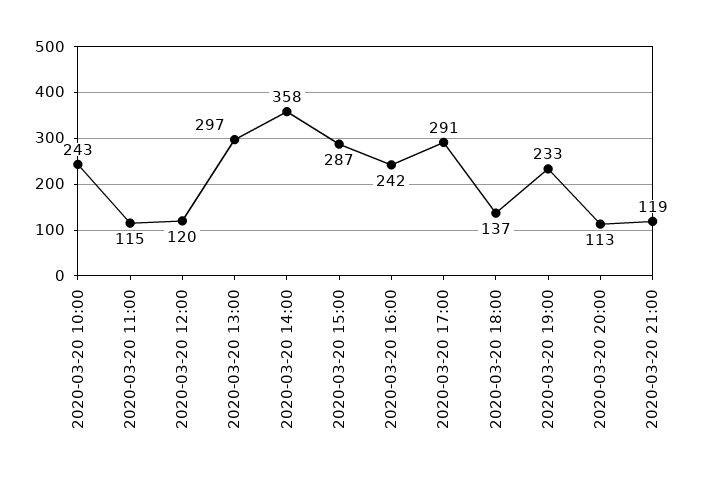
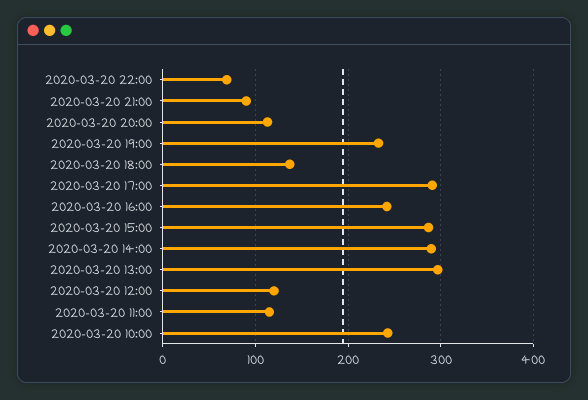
2020-03-20 14:00: 358 -> 290
2020-03-20 21:00: 119 -> 90
2020-03-20 22:00: none -> 70

